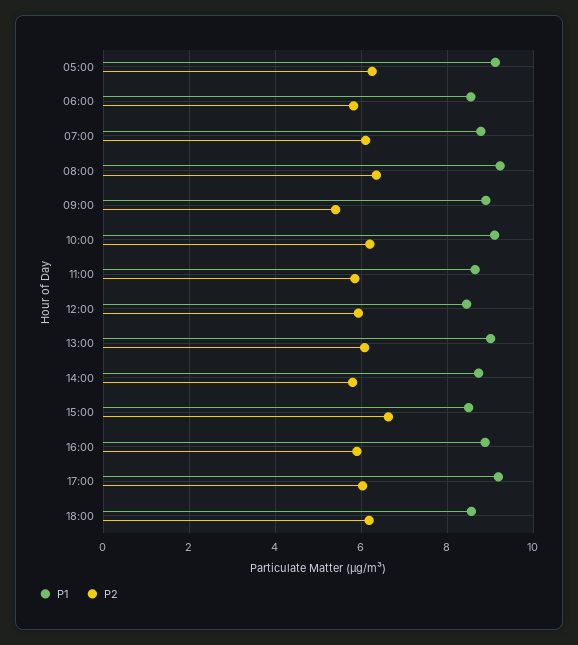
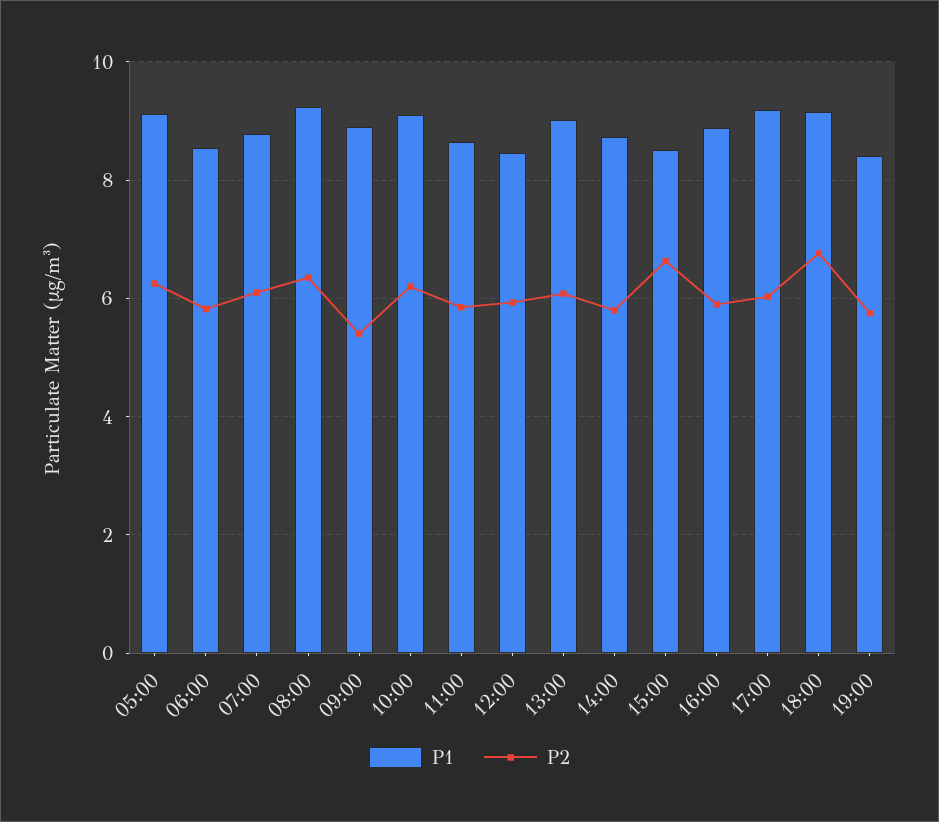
P1, 18:00: 8.6 -> 9.2
P2, 18:00: 6.2 -> 6.8
P1, 19:00: none -> 8.4
P2, 19:00: none -> 5.8

